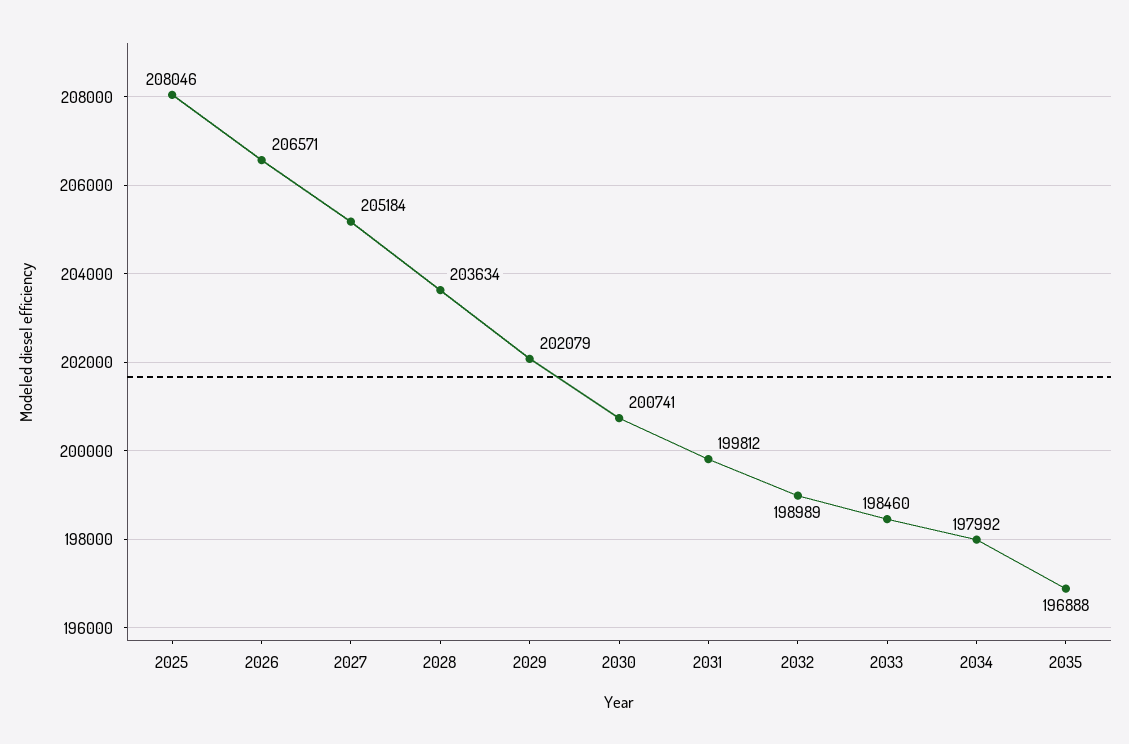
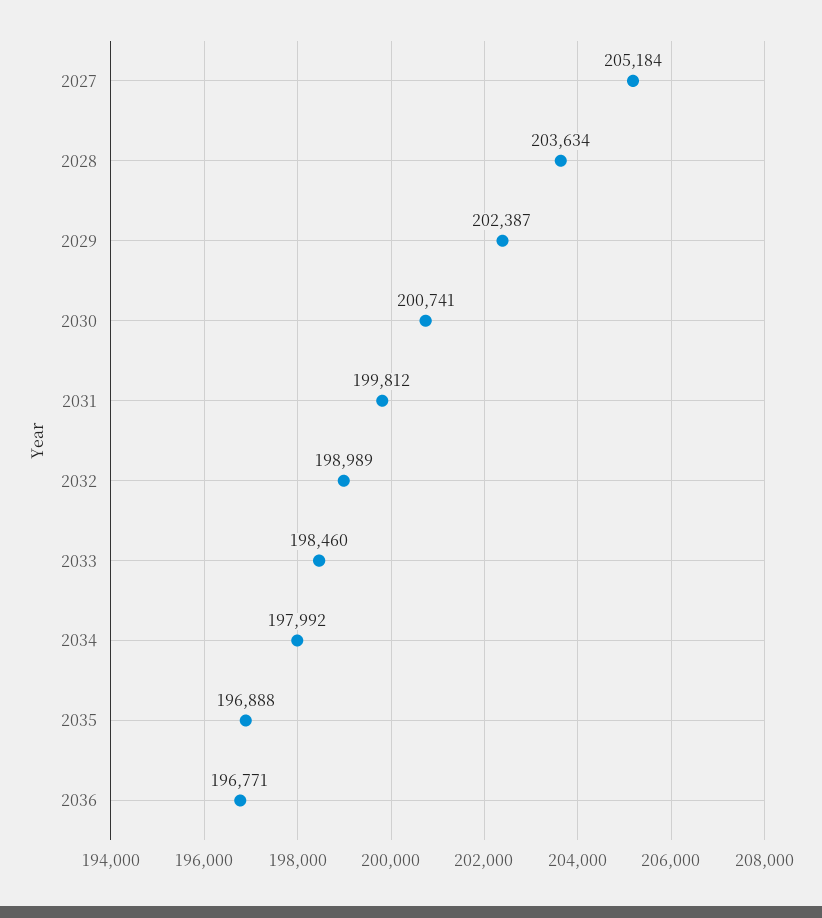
2025: 208046 -> none
2026: 206571 -> none
2029: 202079 -> 202387
2036: none -> 196771

